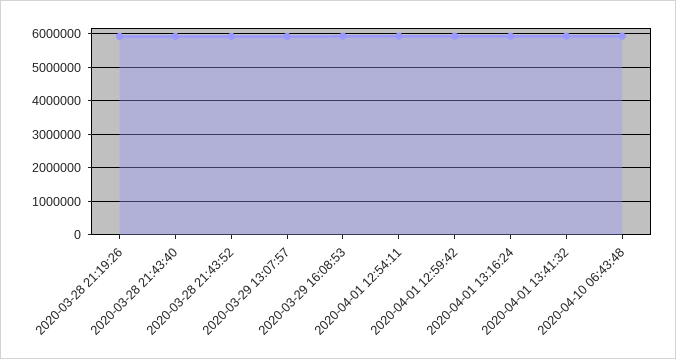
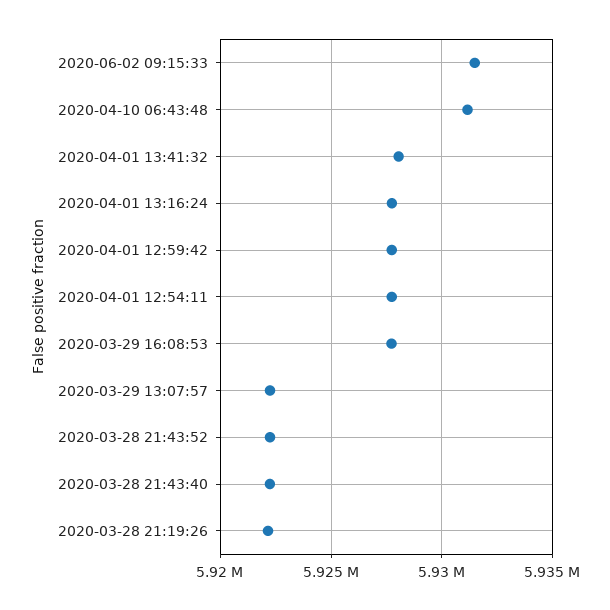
2020-06-02 09:15:33: none -> 5931500

